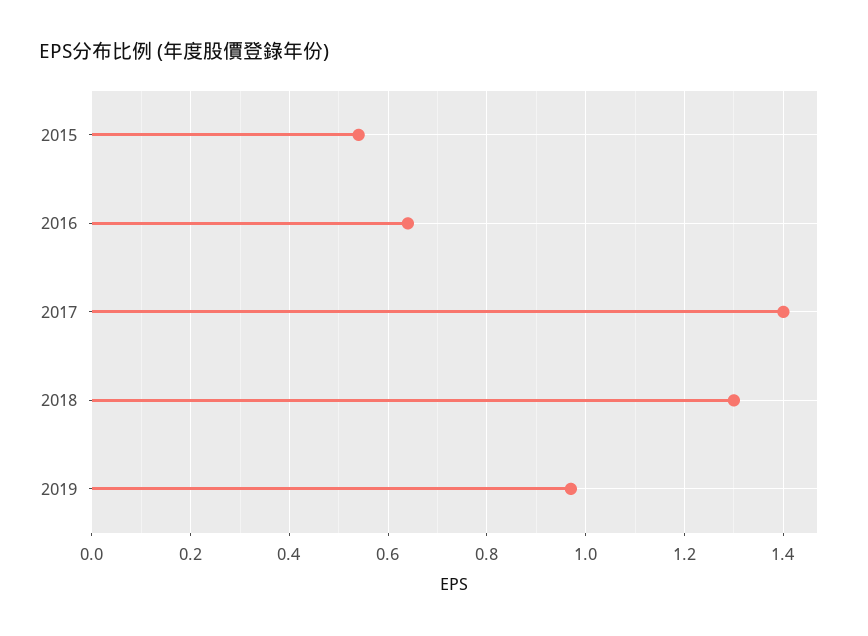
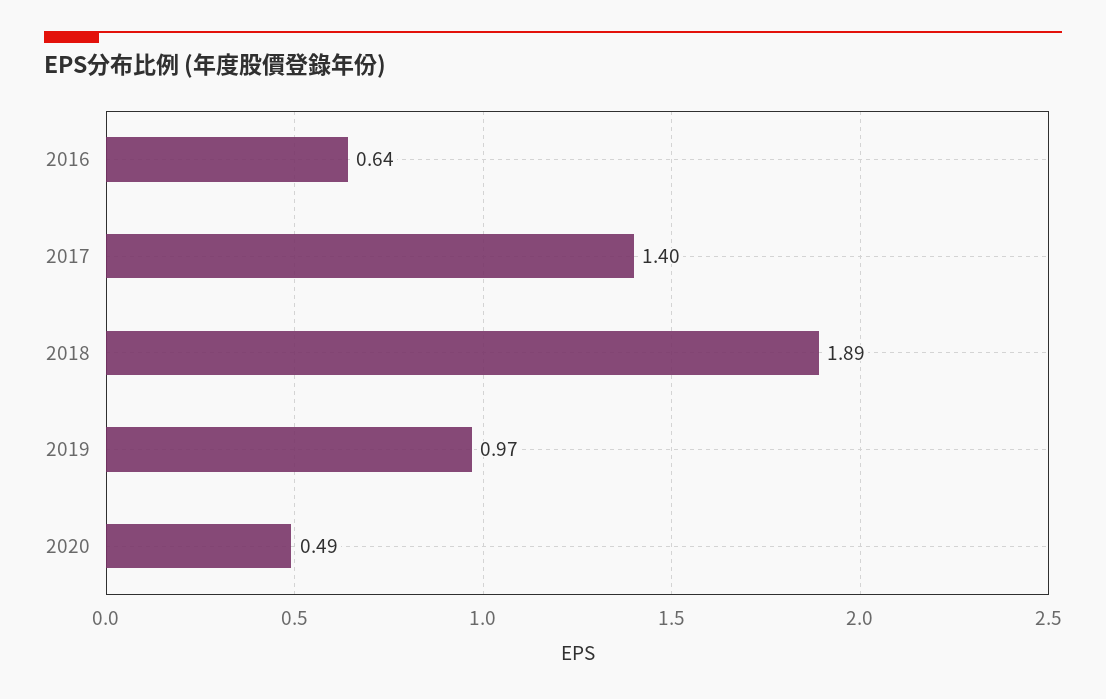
2015: 0.55 -> none
2018: 1.3 -> 1.89
2020: none -> 0.49

